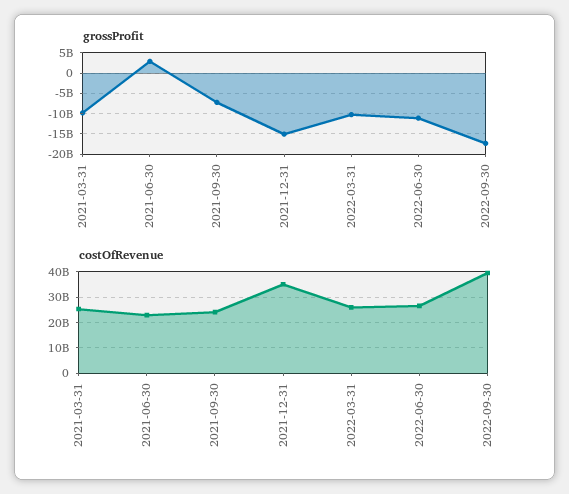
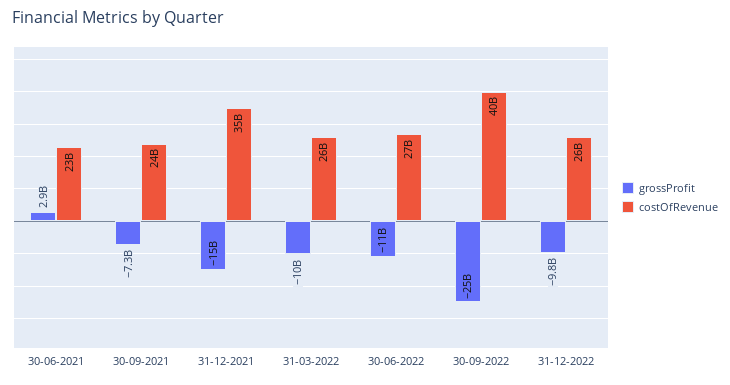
grossProfit, 2021-03-31: -10000000000 -> none
grossProfit, 2022-09-30: -17500000000 -> -25000000000
costOfRevenue, 2021-03-31: 25000000000 -> none
grossProfit, 31-12-2022: none -> -9800000000
costOfRevenue, 31-12-2022: none -> 26000000000

